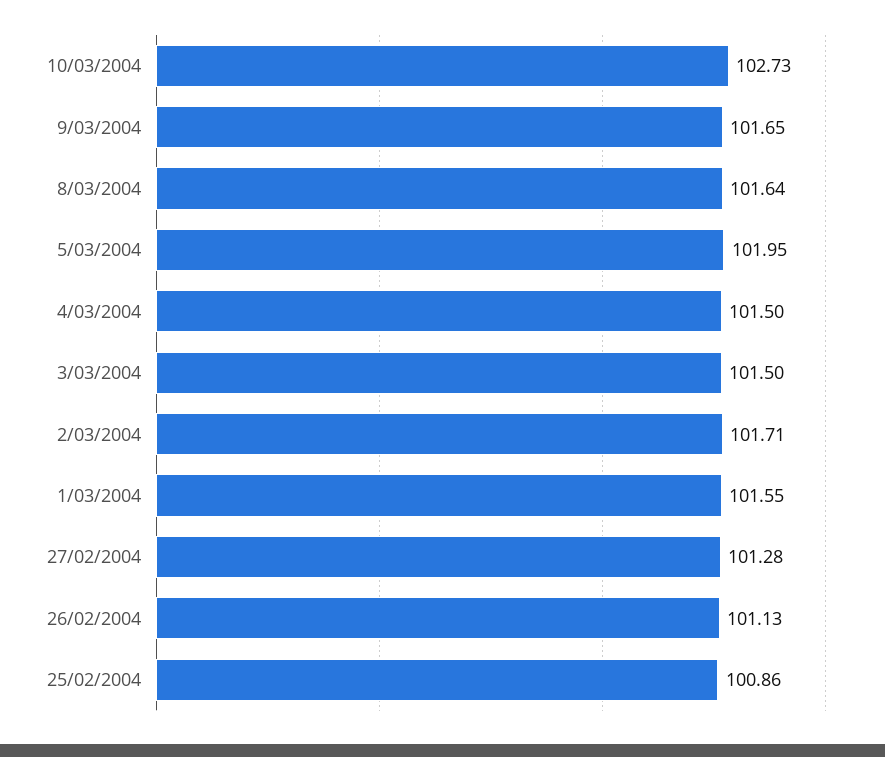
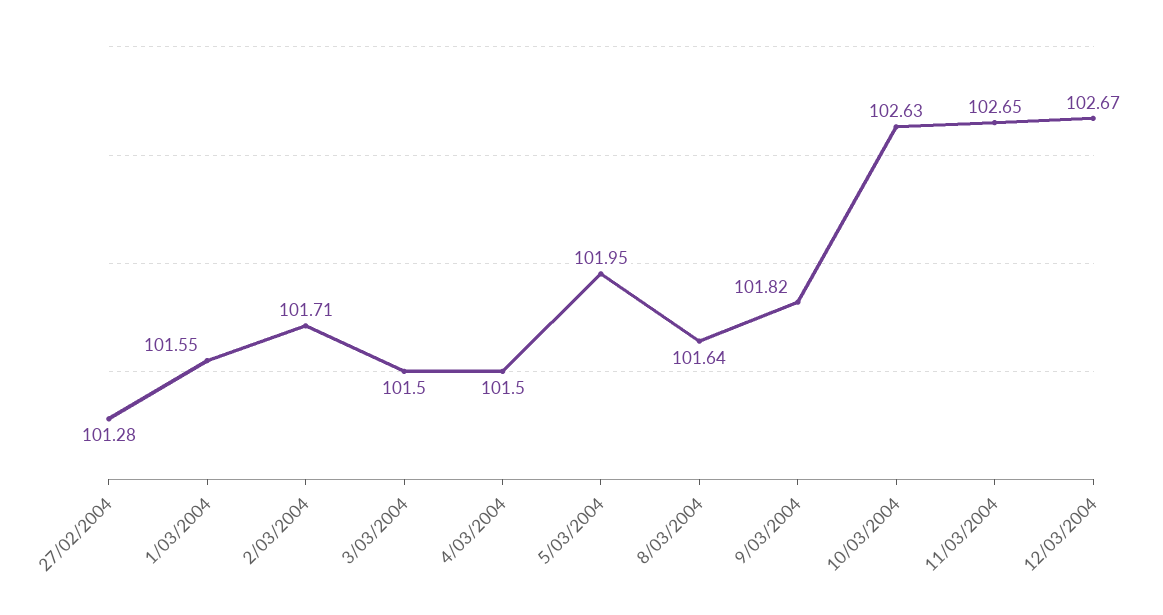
10/03/2004: 102.73 -> 102.63
9/03/2004: 101.65 -> 101.82
26/02/2004: 101.13 -> none
25/02/2004: 100.86 -> none
11/03/2004: none -> 102.65
12/03/2004: none -> 102.67

